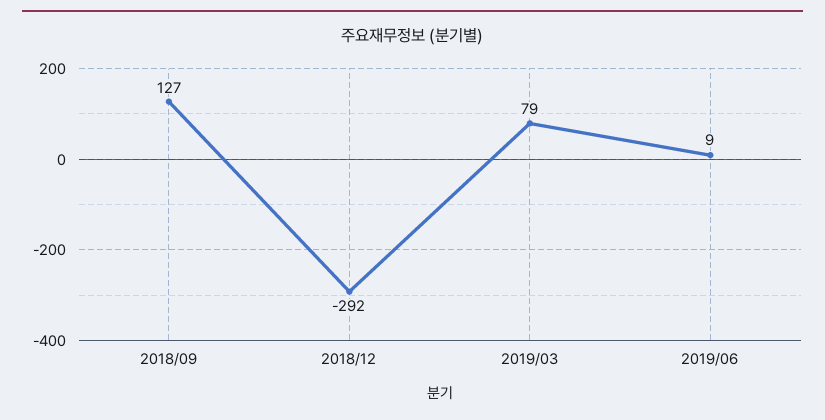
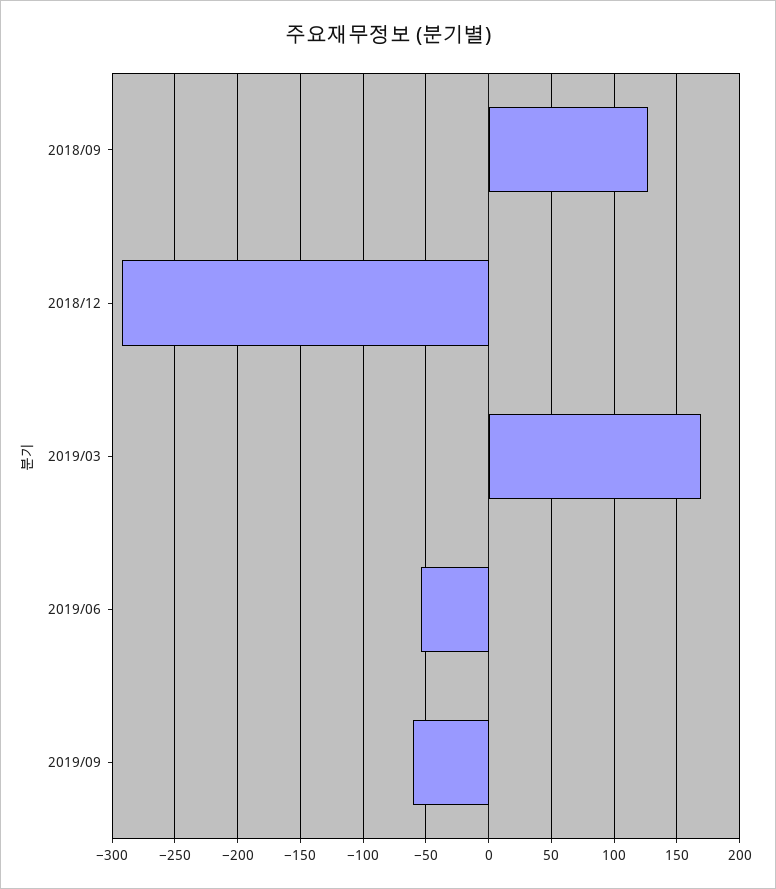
2019/03: 79 -> 170
2019/06: 9 -> -55
2019/09: none -> -60

